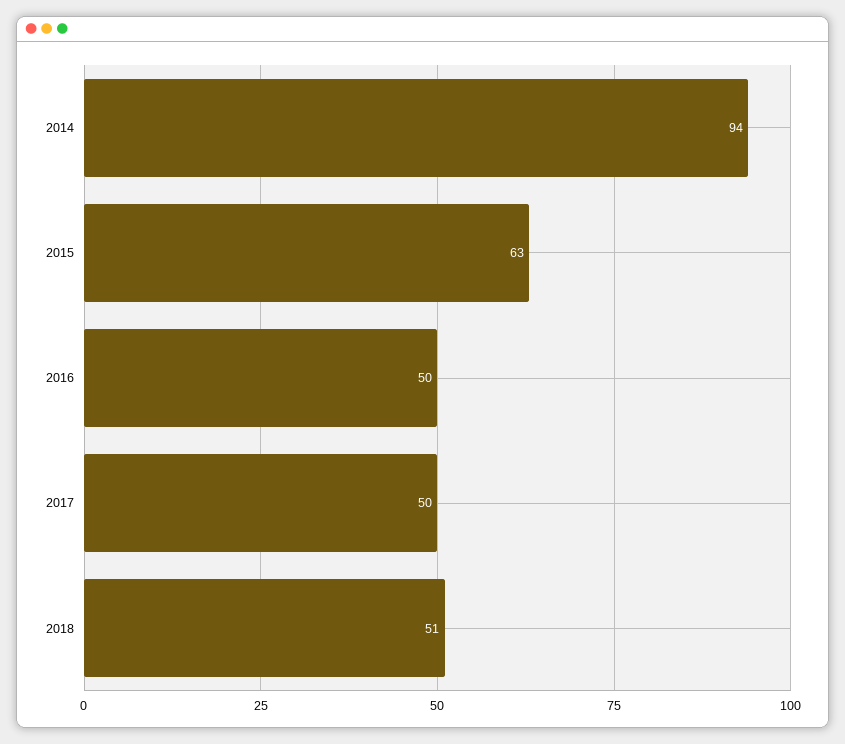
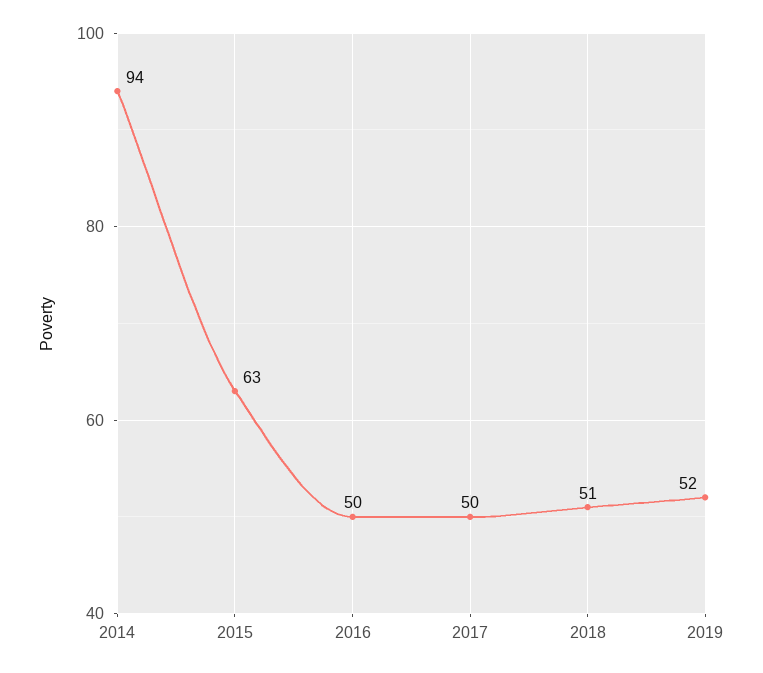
2019: none -> 52

